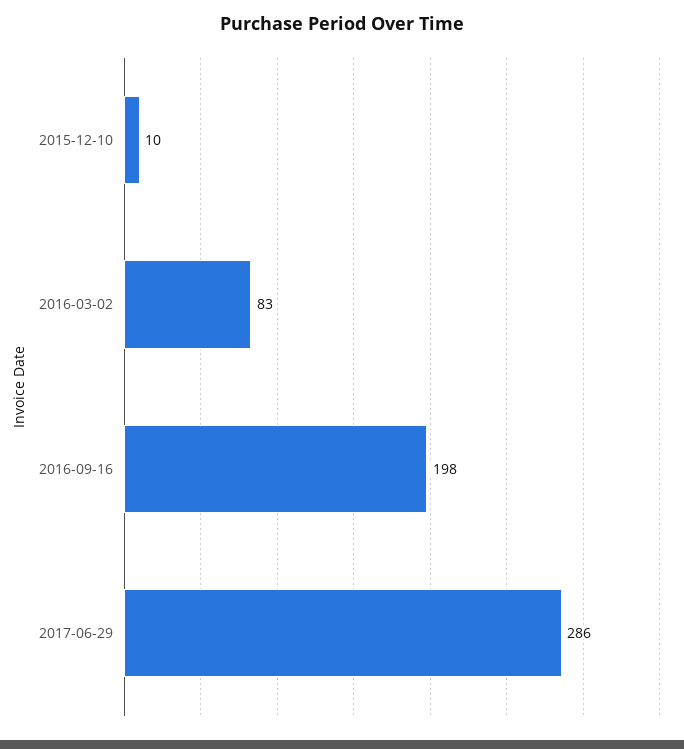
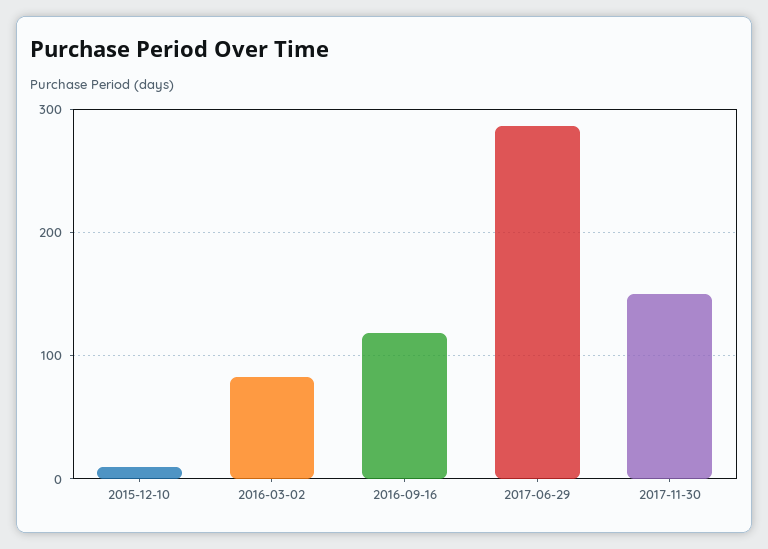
2016-09-16: 198 -> 120
2017-11-30: none -> 150

